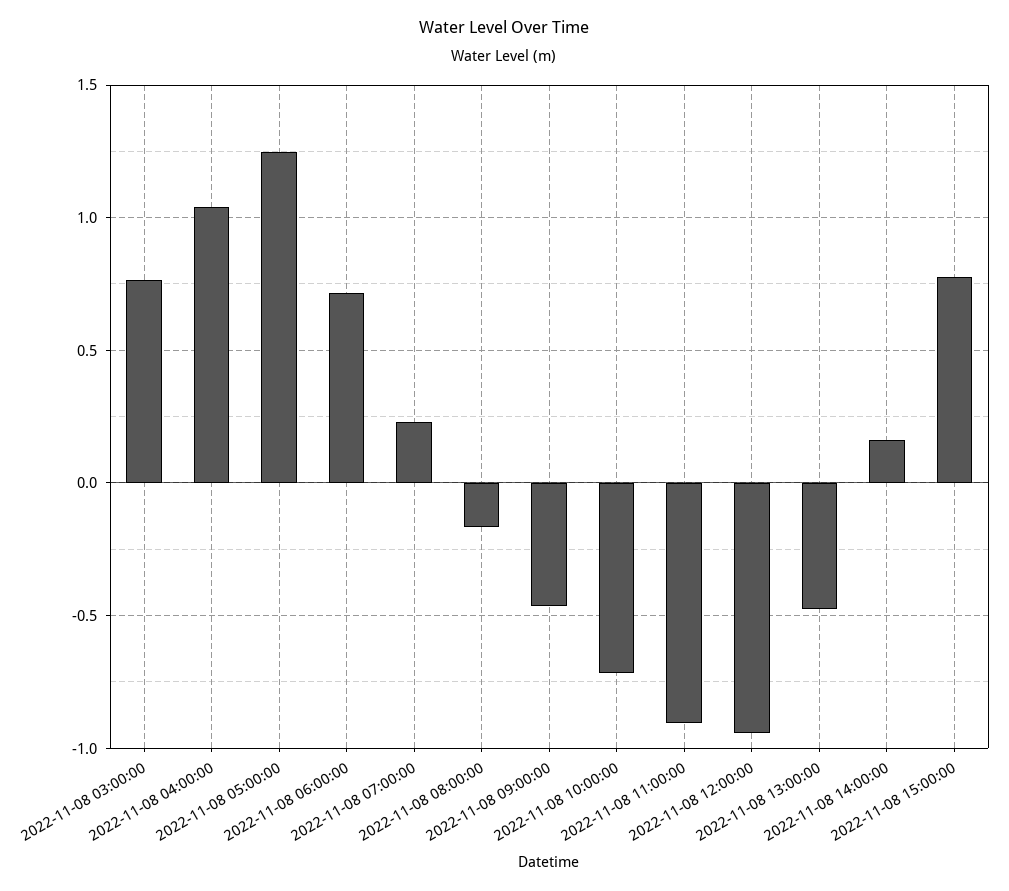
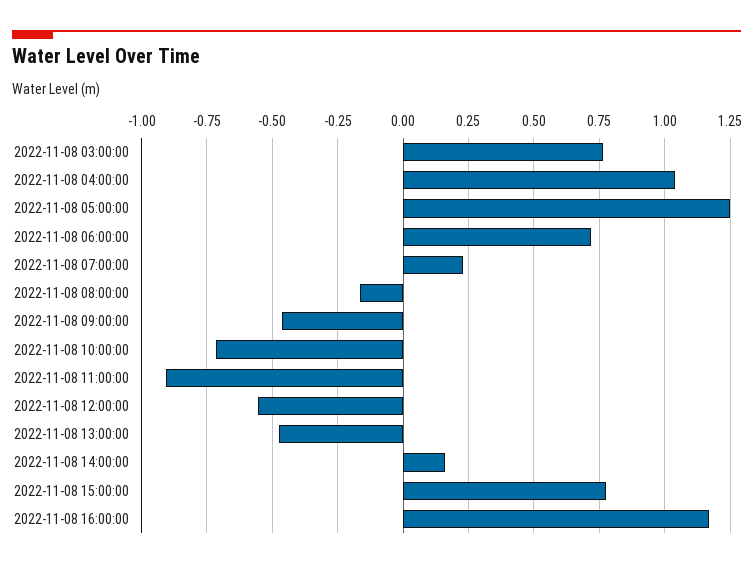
2022-11-08 12:00:00: -0.95 -> -0.55
2022-11-08 16:00:00: none -> 1.175

